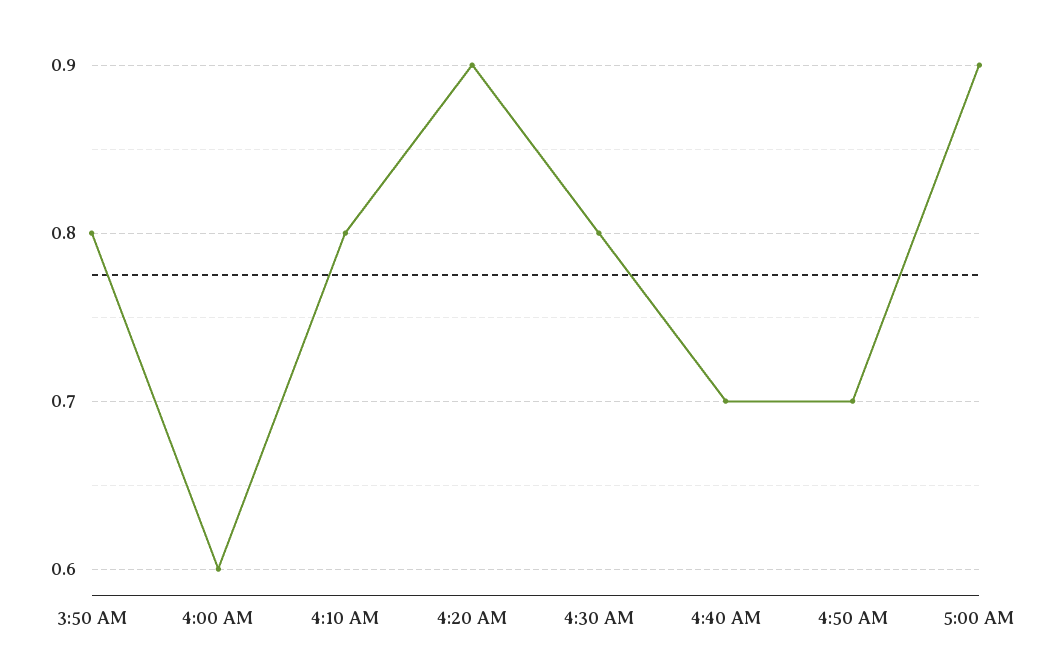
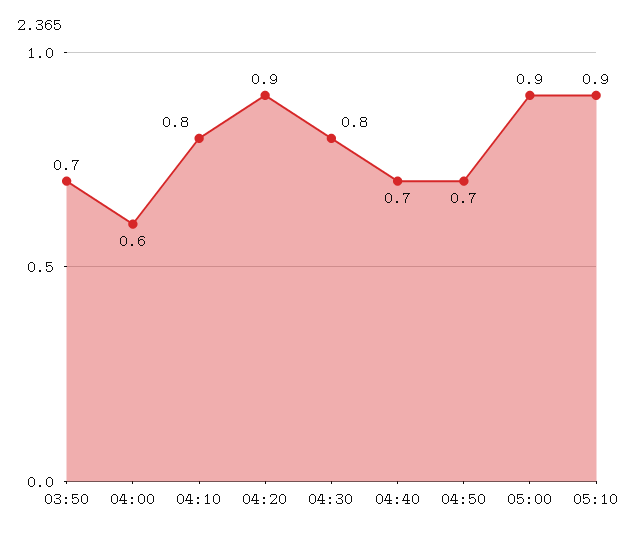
3:50 AM: 0.8 -> 0.7
05:10: none -> 0.9

